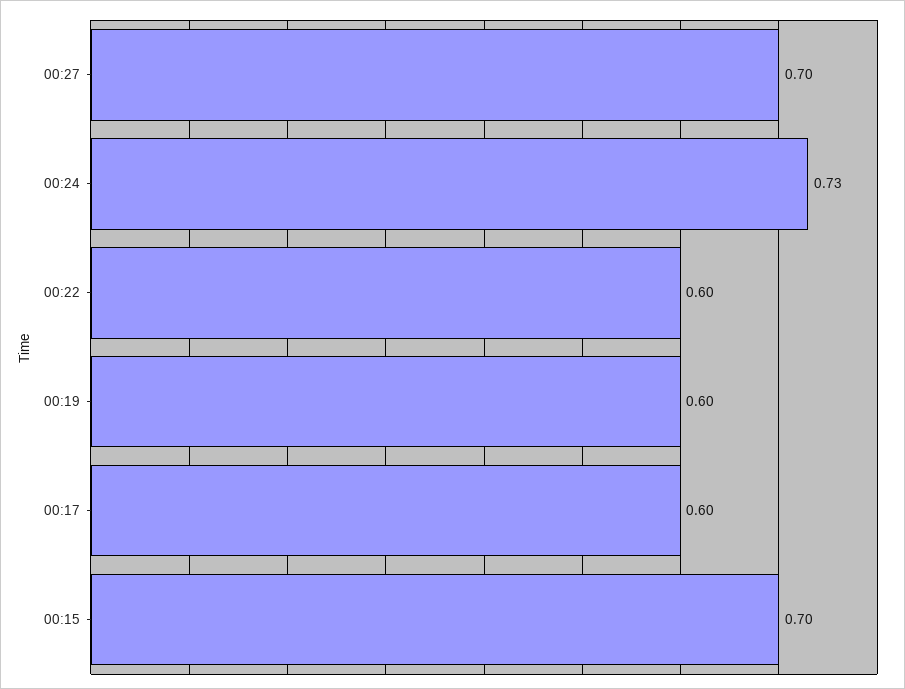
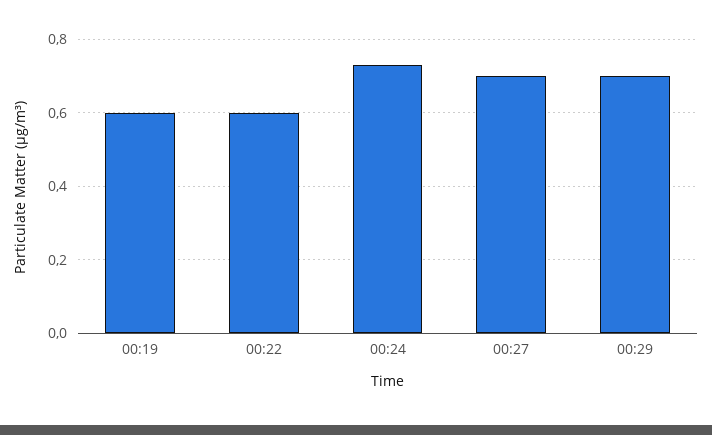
00:17: 0.6 -> none
00:15: 0.7 -> none
00:29: none -> 0.7

